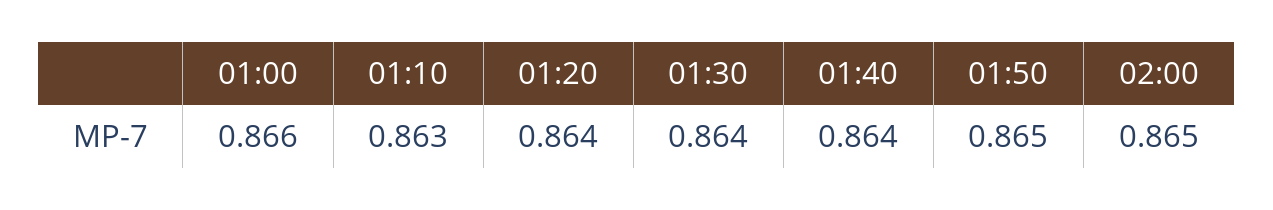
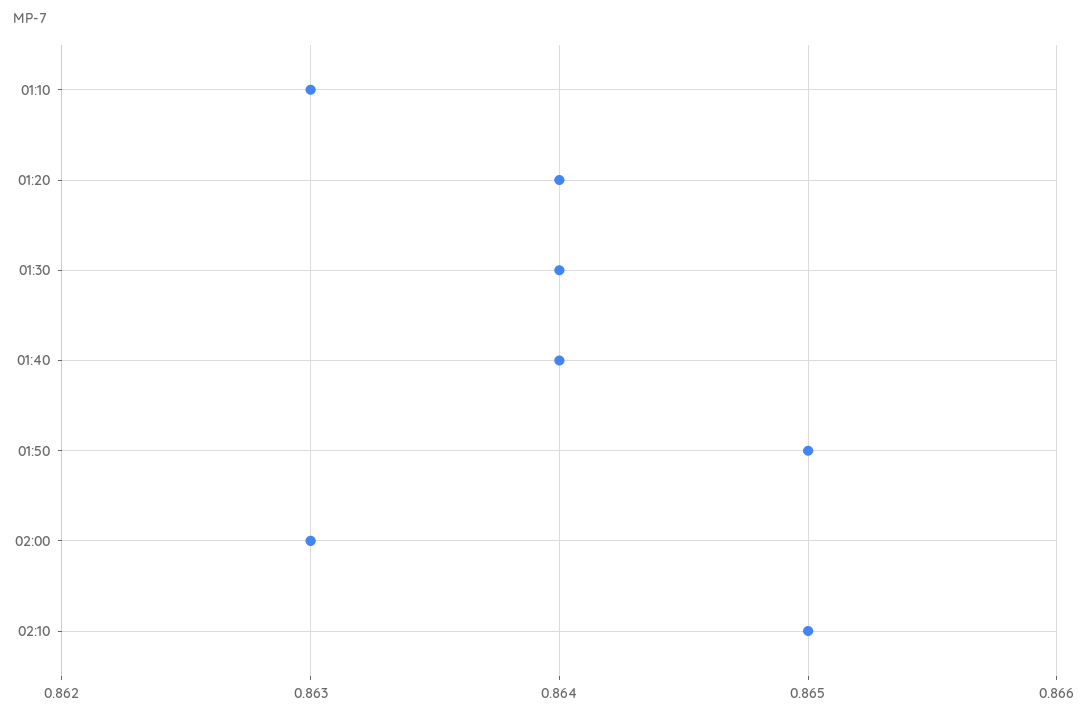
01:00: 0.866 -> none
02:00: 0.865 -> 0.863
02:10: none -> 0.865

